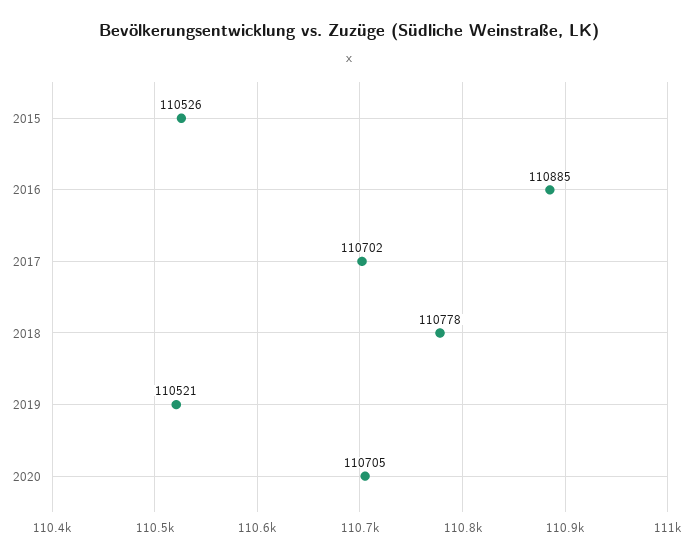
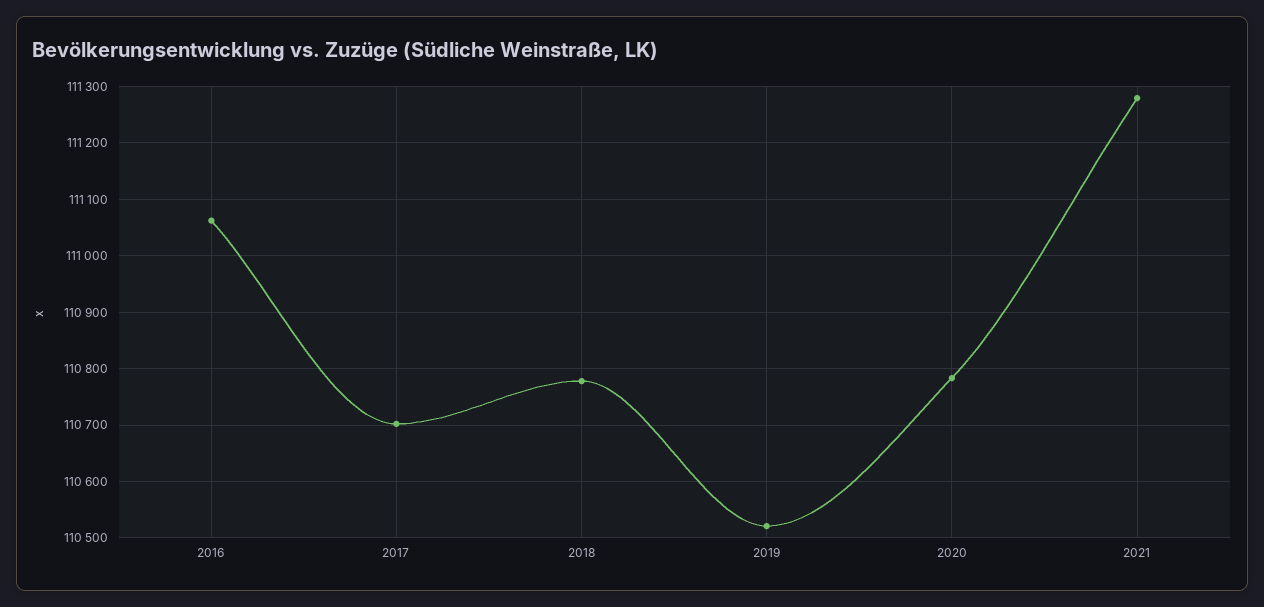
2015: 110526 -> none
2016: 110885 -> 111060
2020: 110705 -> 110780
2021: none -> 111280

